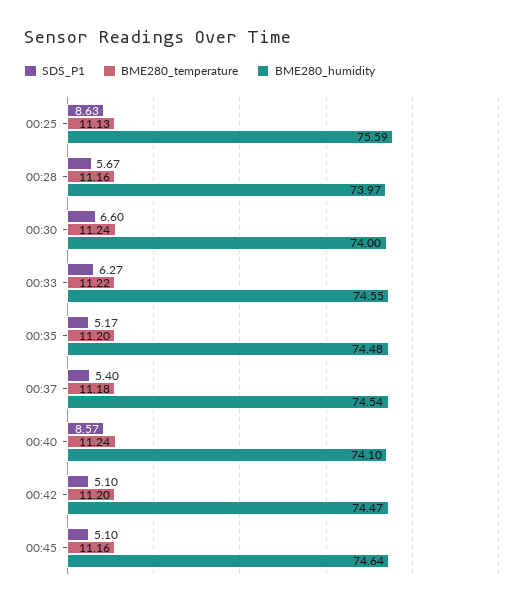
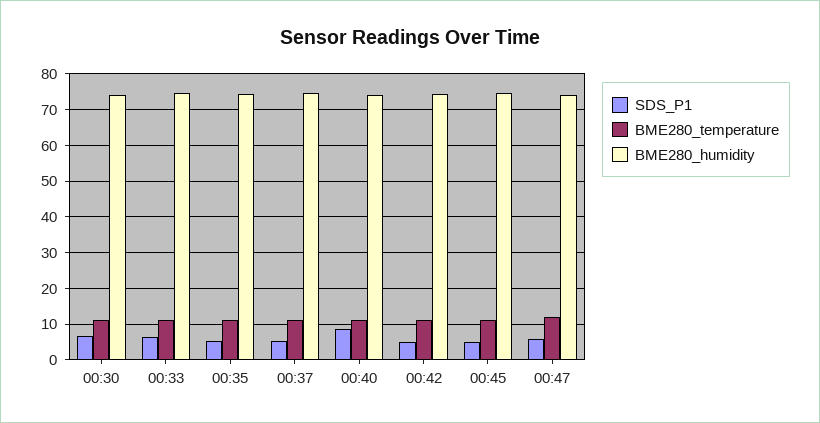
SDS_P1, 00:25: 8.63 -> none
BME280_temperature, 00:25: 11.13 -> none
BME280_humidity, 00:25: 75.59 -> none
SDS_P1, 00:28: 5.67 -> none
BME280_temperature, 00:28: 11.16 -> none
BME280_humidity, 00:28: 73.97 -> none
SDS_P1, 00:47: none -> 6
BME280_temperature, 00:47: none -> 12
BME280_humidity, 00:47: none -> 74

